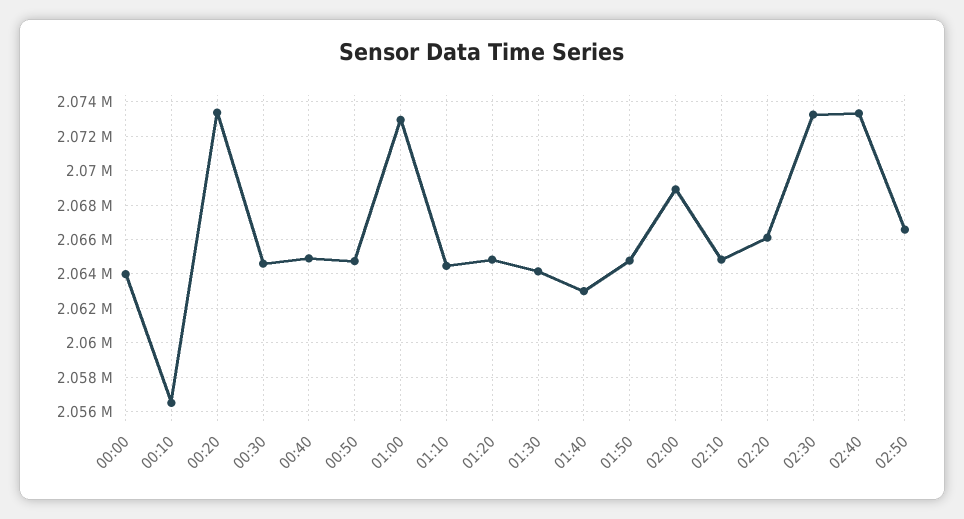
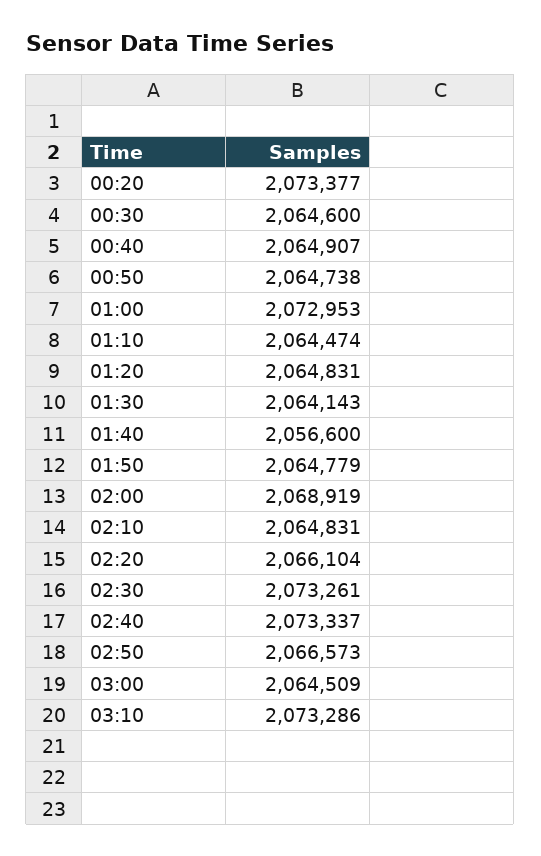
00:00: 2064000 -> none
00:10: 2056500 -> none
01:40: 2063000 -> 2056600
03:00: none -> 2064509
03:10: none -> 2073286

